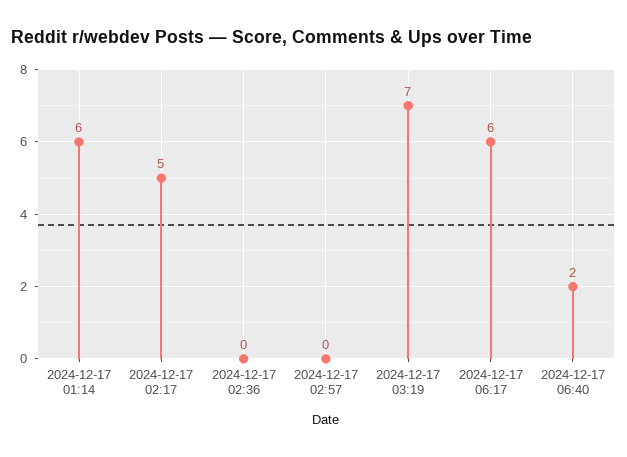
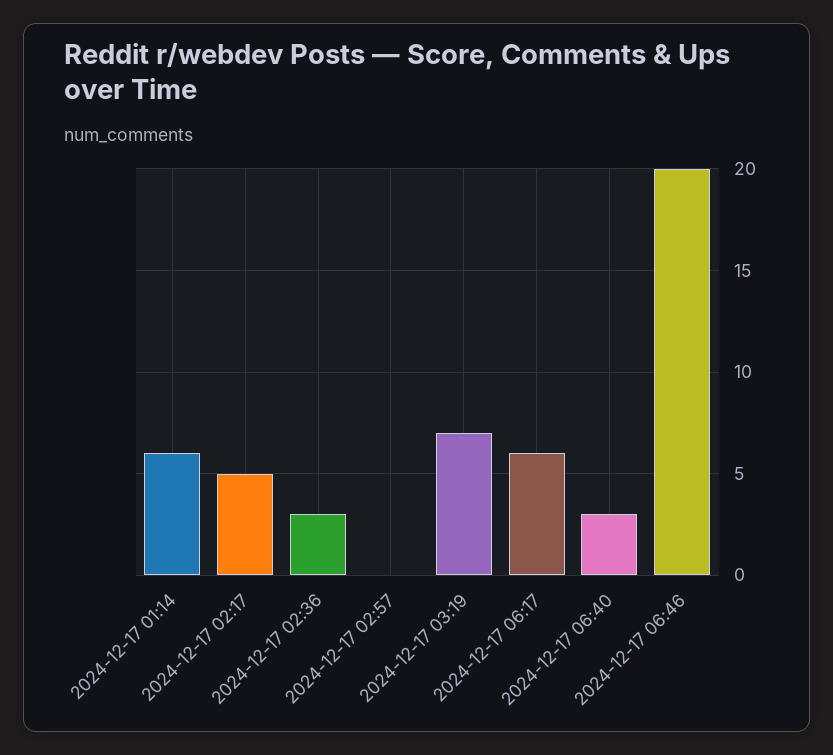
2024-12-17 02:36: 0 -> 3
2024-12-17 06:40: 2 -> 3
2024-12-17 06:46: none -> 20

